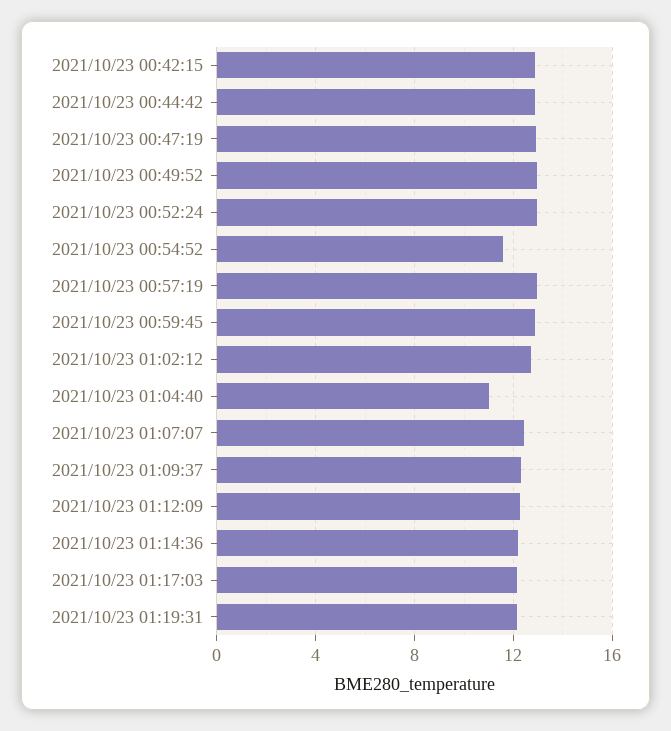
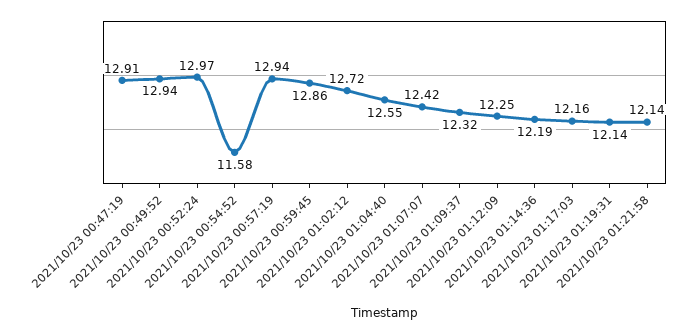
2021/10/23 00:42:15: 13 -> none
2021/10/23 00:44:42: 13 -> none
2021/10/23 01:04:40: 11 -> 12.55
2021/10/23 01:21:58: none -> 12.14

